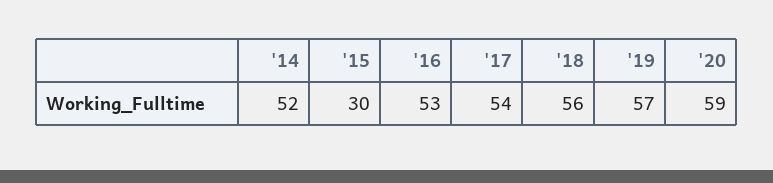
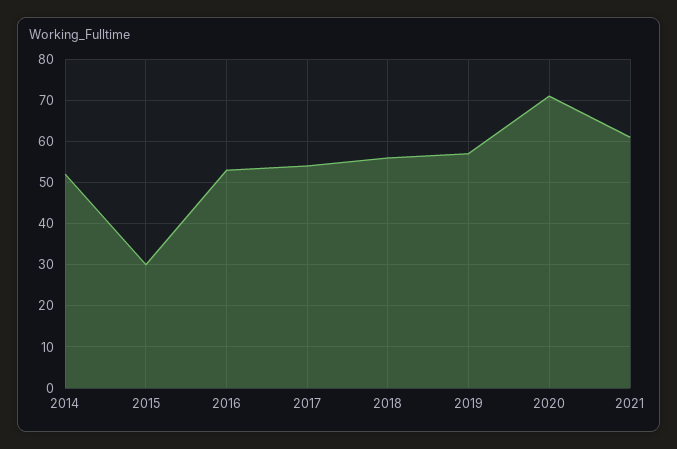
'20: 59 -> 70
2021: none -> 60

